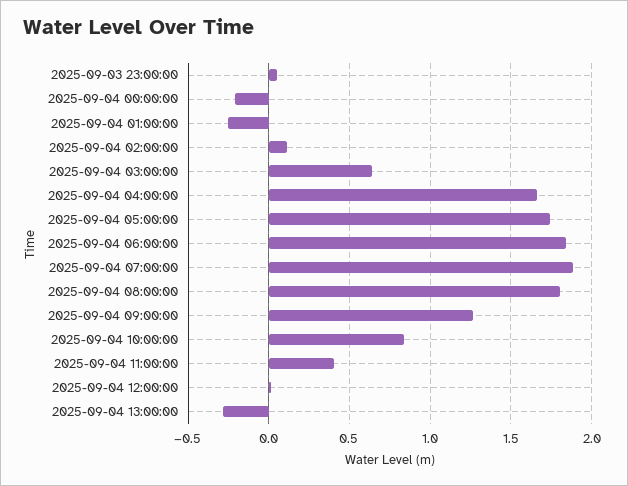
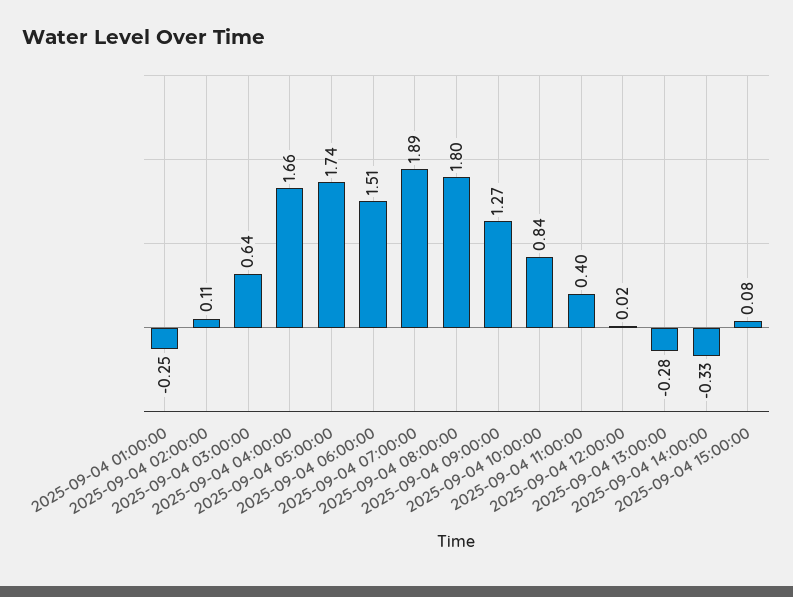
2025-09-03 23:00:00: 0.05 -> none
2025-09-04 00:00:00: -0.2 -> none
2025-09-04 06:00:00: 1.85 -> 1.51
2025-09-04 14:00:00: none -> -0.33
2025-09-04 15:00:00: none -> 0.08

